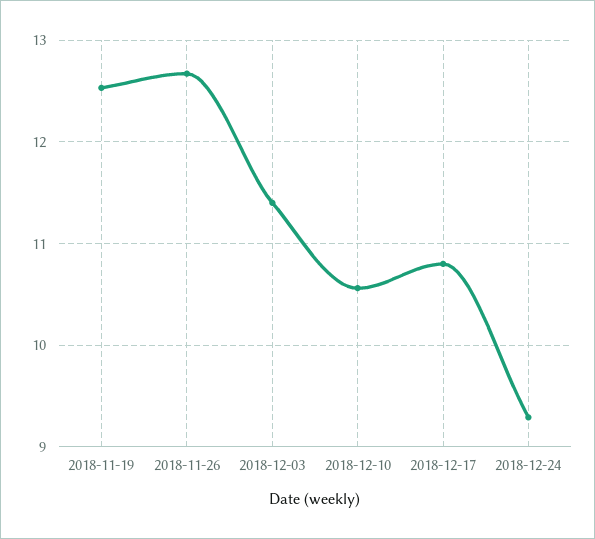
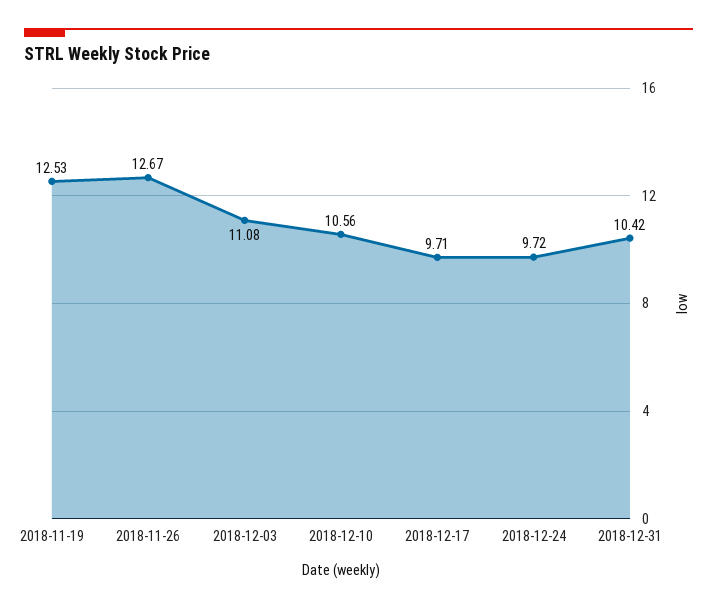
2018-12-03: 11.4 -> 11.08
2018-12-17: 10.8 -> 9.71
2018-12-24: 9.3 -> 9.72
2018-12-31: none -> 10.42

